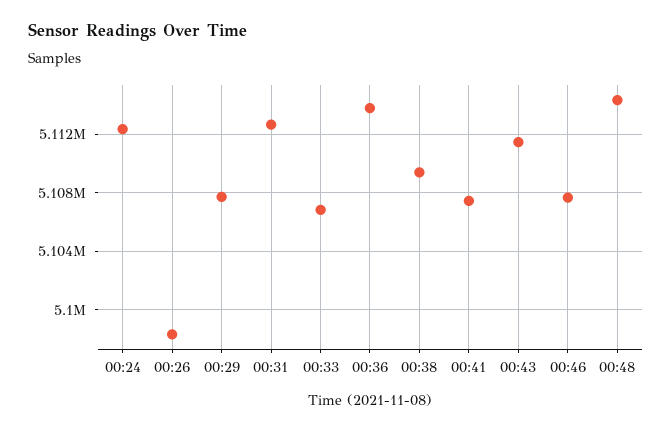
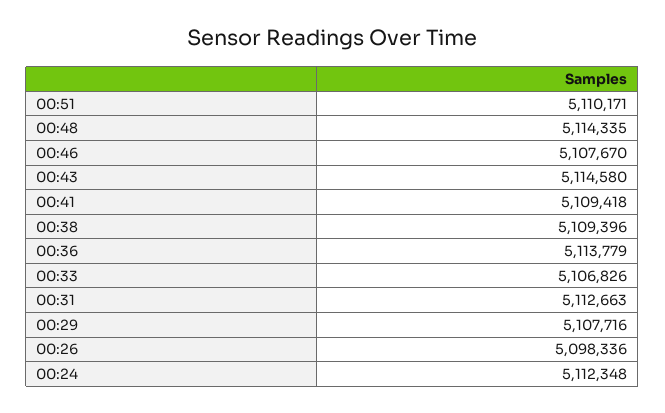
00:41: 5107500 -> 5109418
00:43: 5111500 -> 5114580
00:51: none -> 5110171

